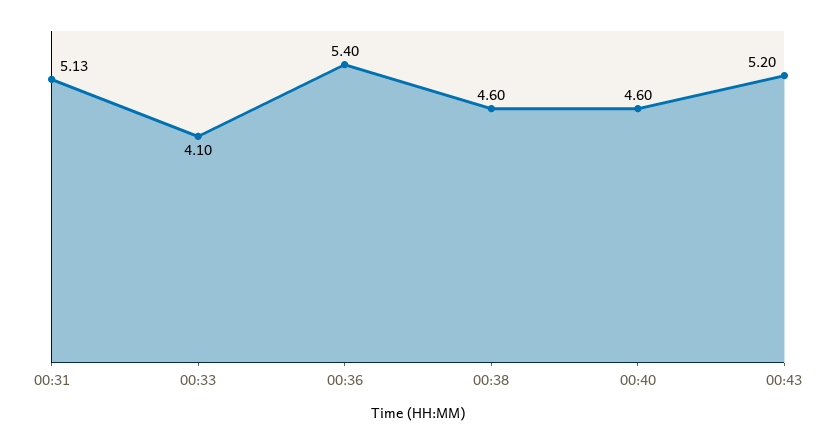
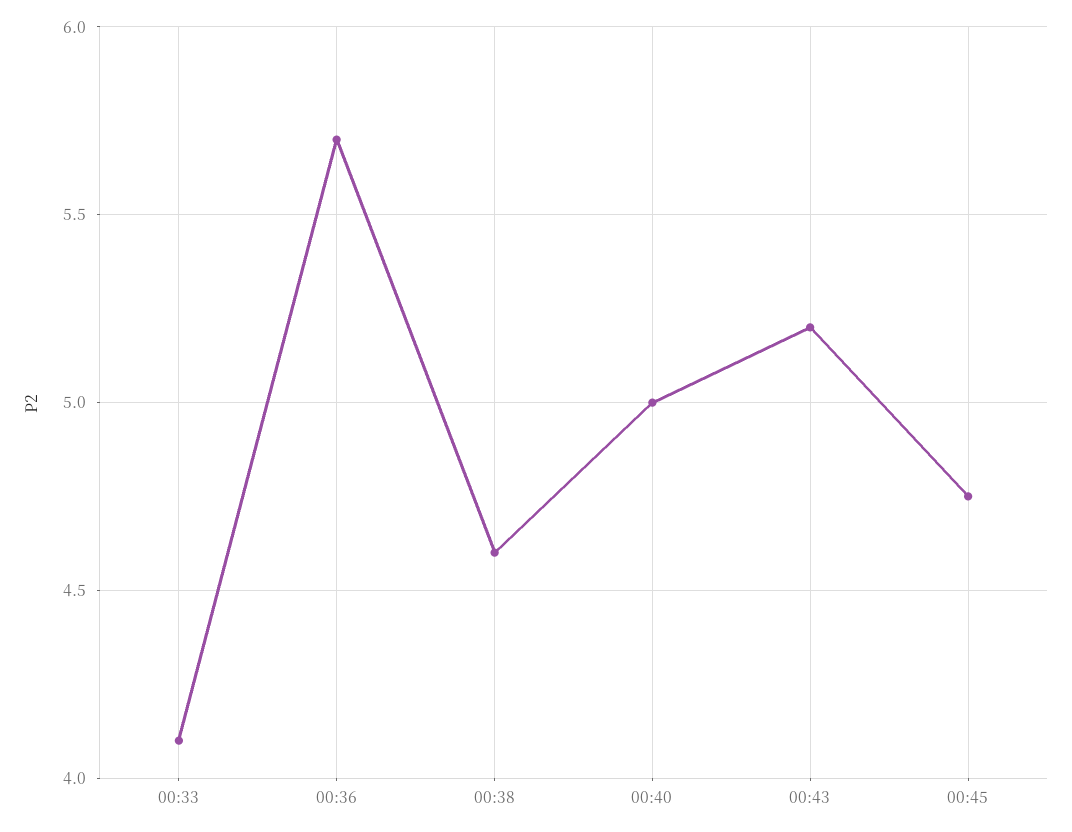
00:31: 5.13 -> none
00:36: 5.4 -> 5.7
00:40: 4.6 -> 5
00:45: none -> 4.75

